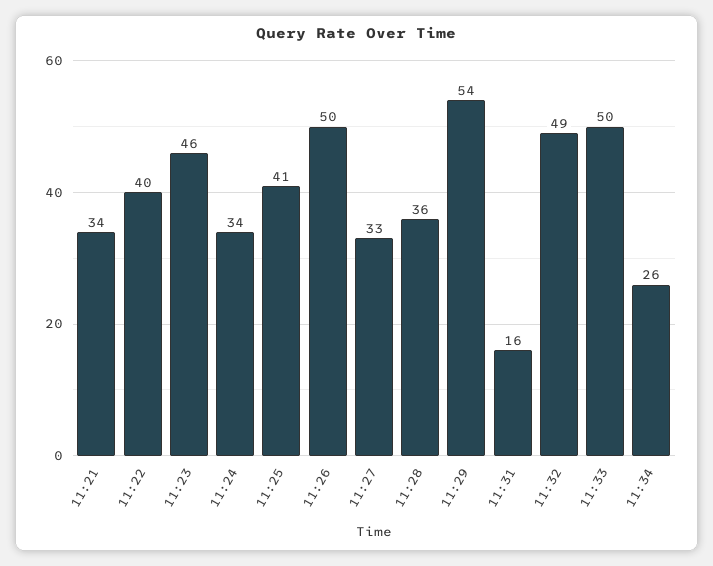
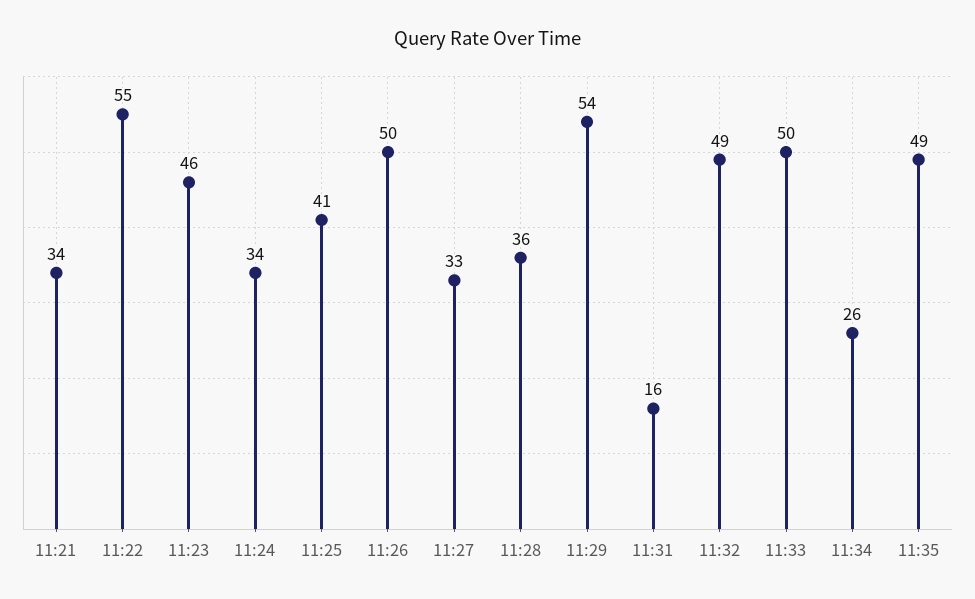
11:22: 40 -> 55
11:35: none -> 49

